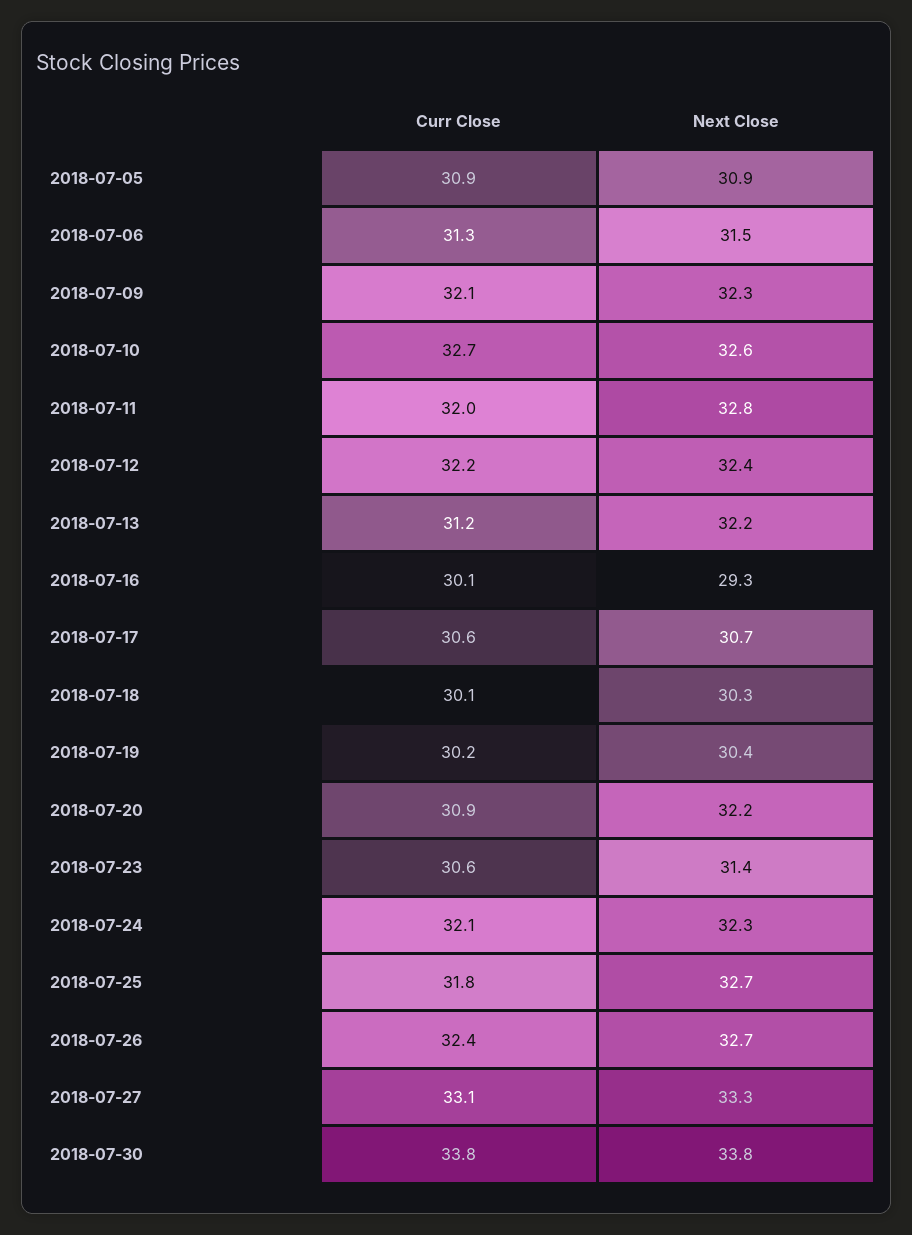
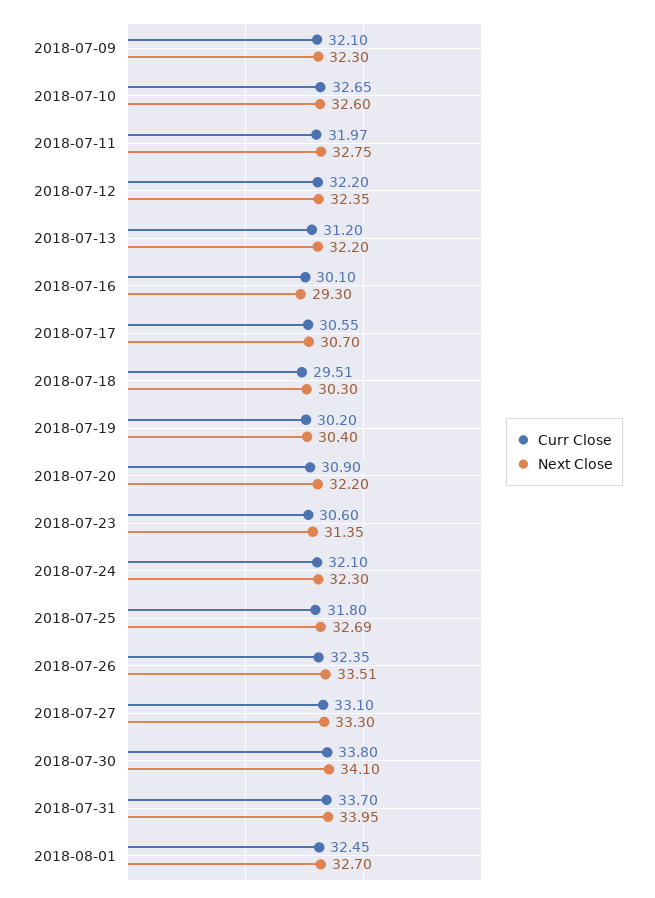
Curr Close, 2018-07-05: 30.9 -> none
Next Close, 2018-07-05: 30.9 -> none
Curr Close, 2018-07-06: 31.3 -> none
Next Close, 2018-07-06: 31.5 -> none
Curr Close, 2018-07-18: 30.1 -> 29.51
Next Close, 2018-07-26: 32.7 -> 33.51
Next Close, 2018-07-30: 33.8 -> 34.1
Curr Close, 2018-07-31: none -> 33.7
Next Close, 2018-07-31: none -> 33.95
Curr Close, 2018-08-01: none -> 32.45
Next Close, 2018-08-01: none -> 32.7

